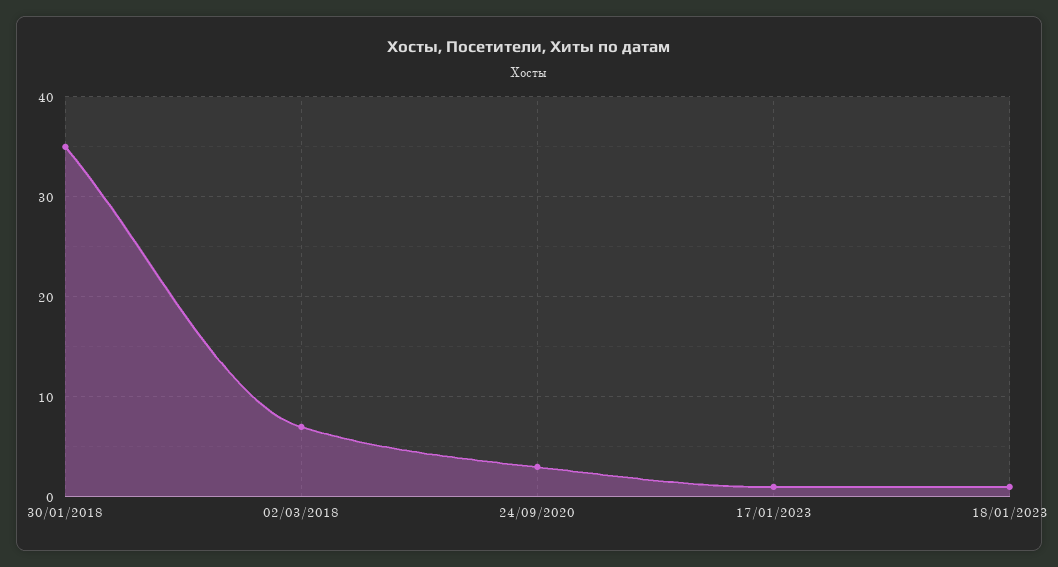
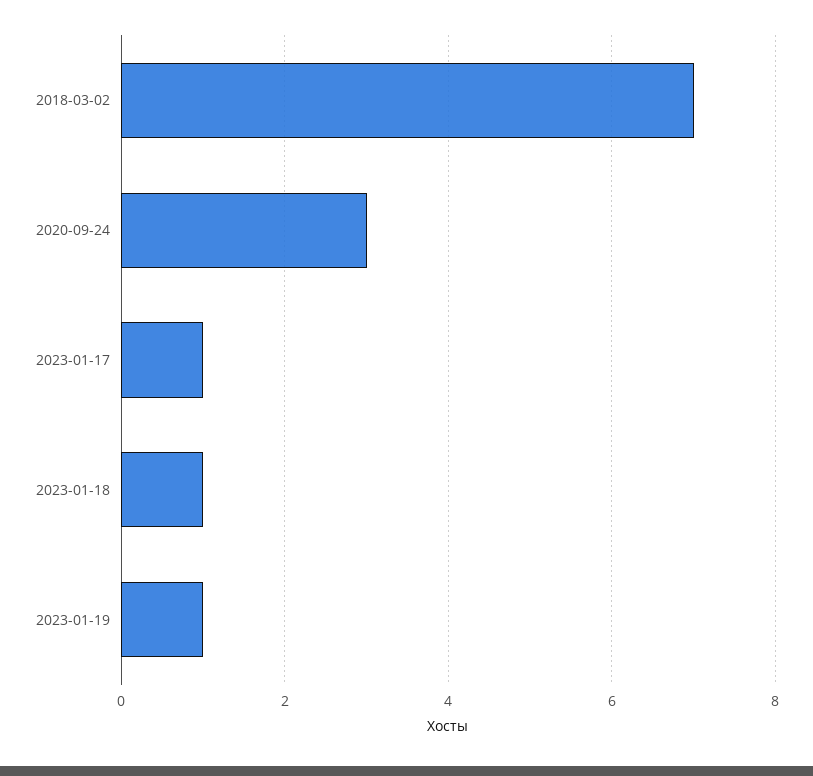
30/01/2018: 35 -> none
2023-01-19: none -> 1

